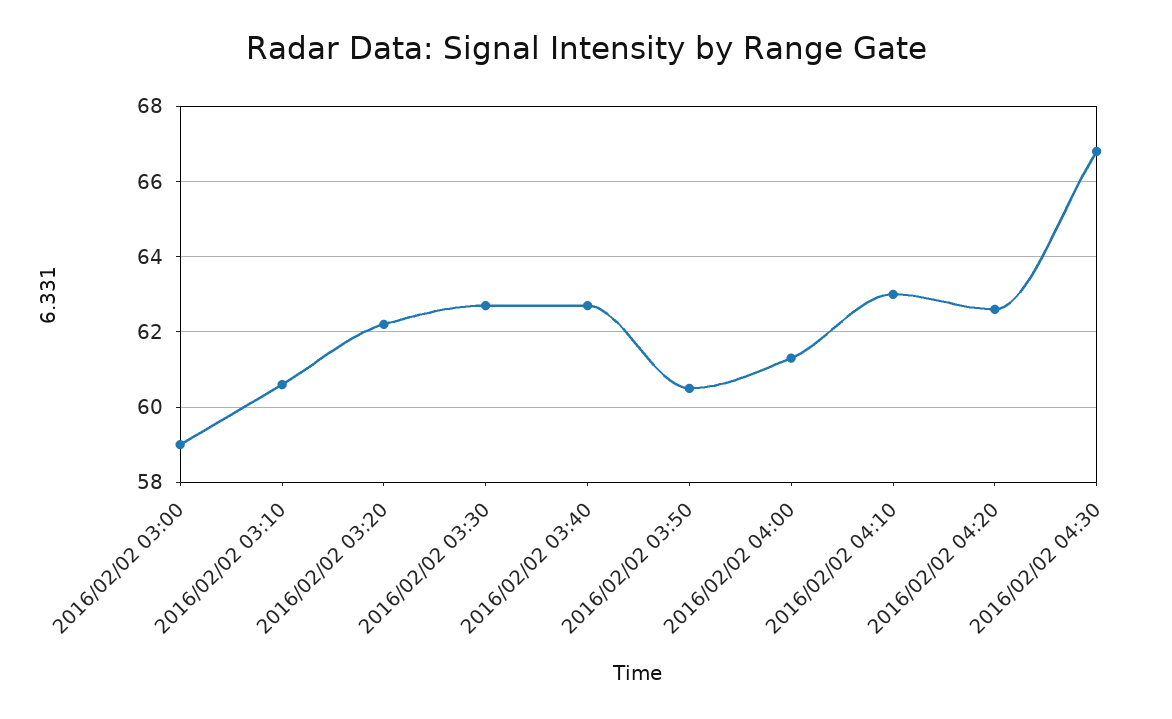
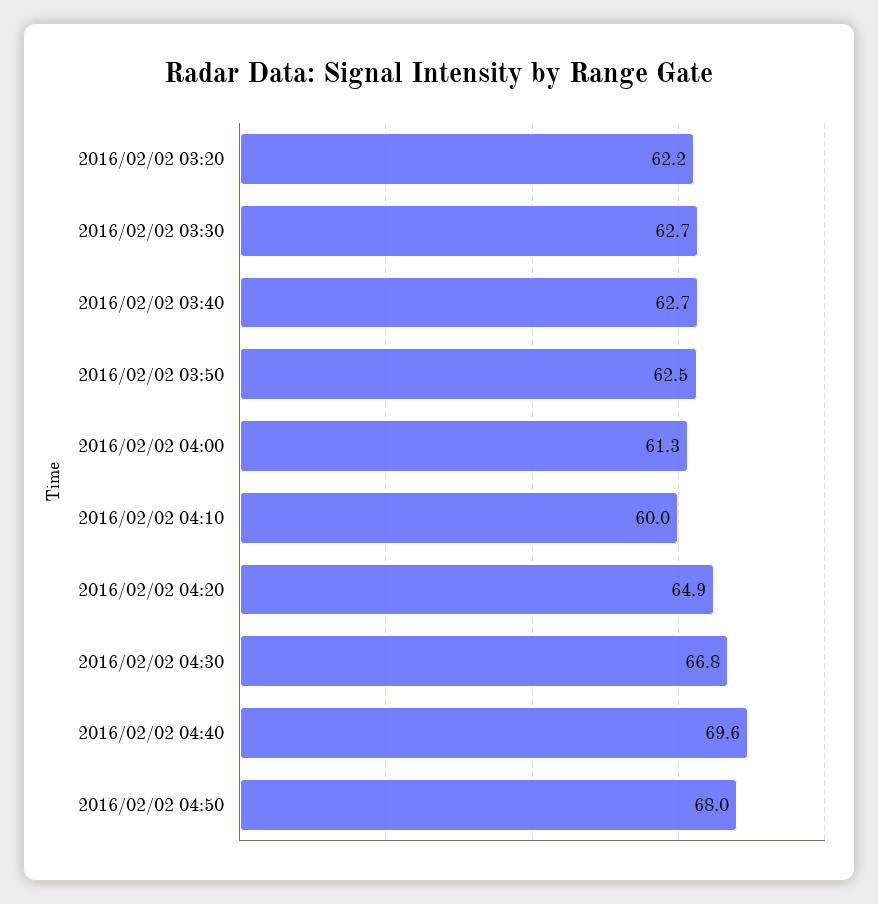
2016/02/02 03:00: 59 -> none
2016/02/02 03:10: 60.5 -> none
2016/02/02 03:50: 60.5 -> 62.5
2016/02/02 04:10: 63 -> 60
2016/02/02 04:20: 62.5 -> 64.9
2016/02/02 04:40: none -> 69.6
2016/02/02 04:50: none -> 68

